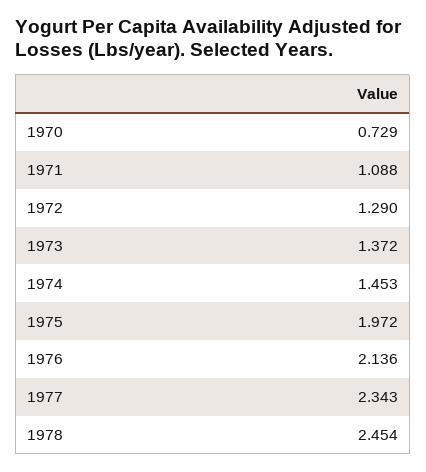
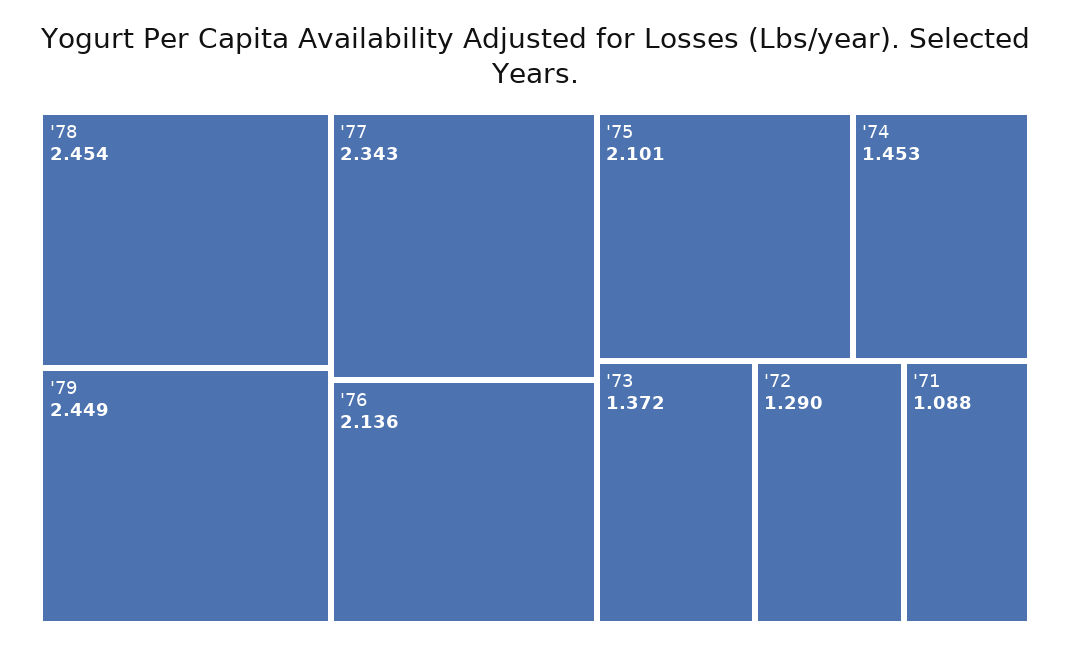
1970: 0.729 -> none
1975: 1.972 -> 2.101
'79: none -> 2.449

